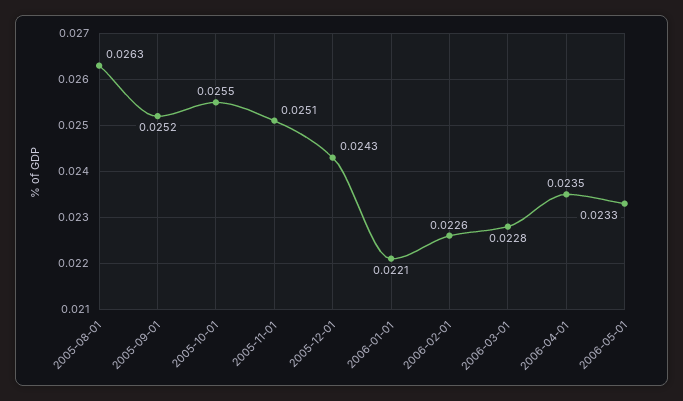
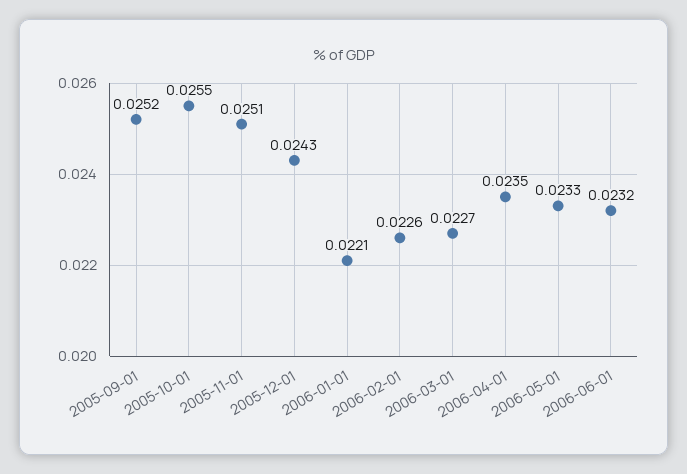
2005-08-01: 0.0263 -> none
2006-03-01: 0.0228 -> 0.0227
2006-06-01: none -> 0.0232

